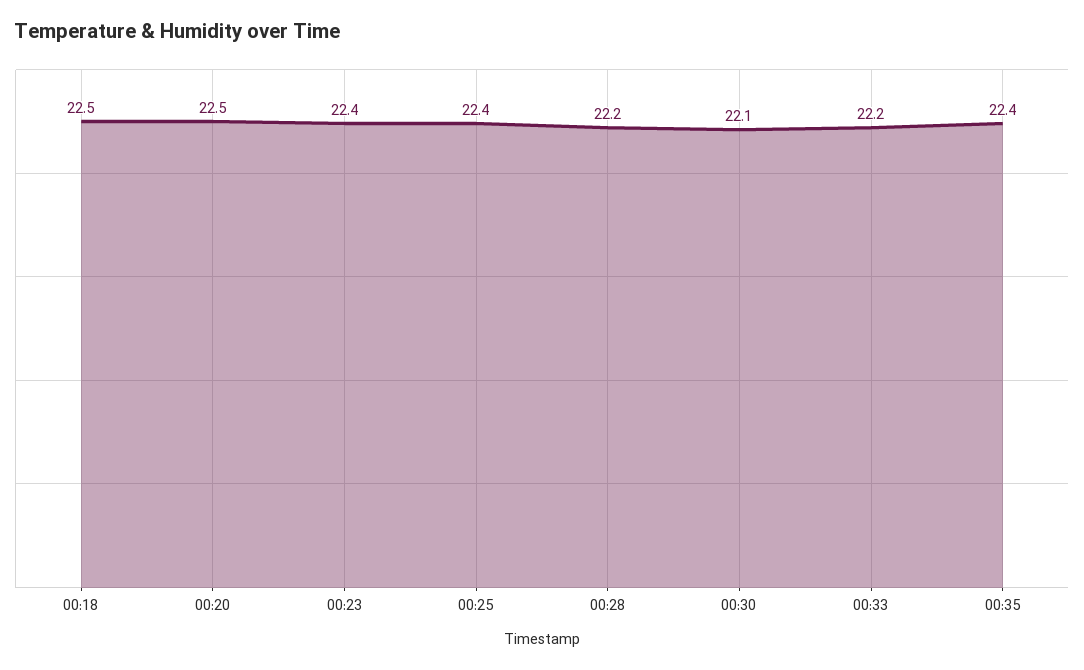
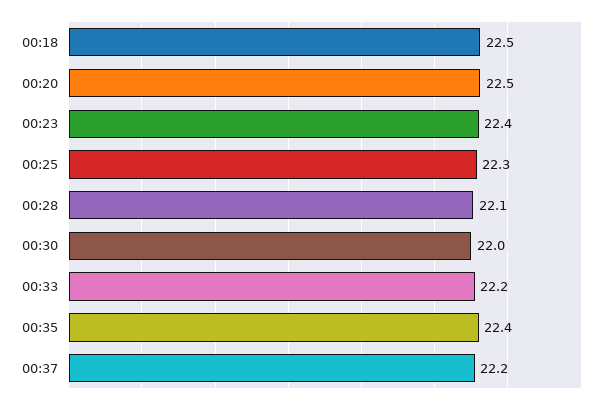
00:25: 22.4 -> 22.3
00:28: 22.2 -> 22.1
00:30: 22.1 -> 22
00:37: none -> 22.2

